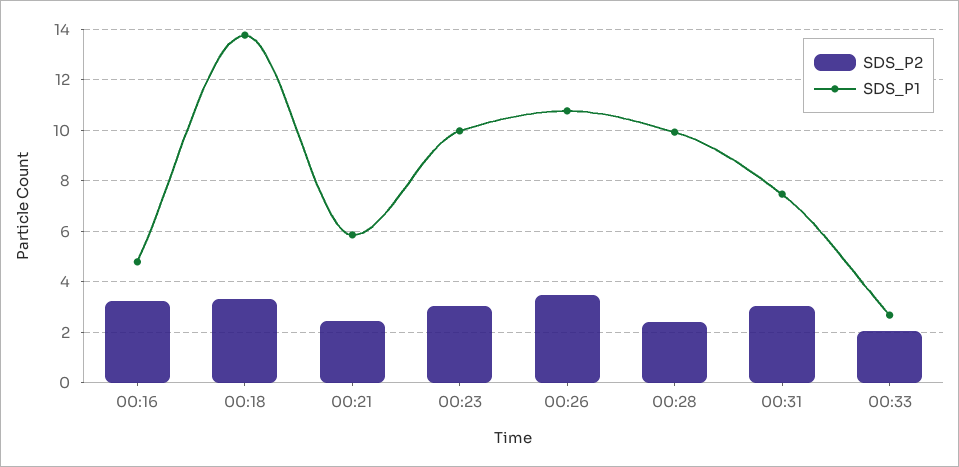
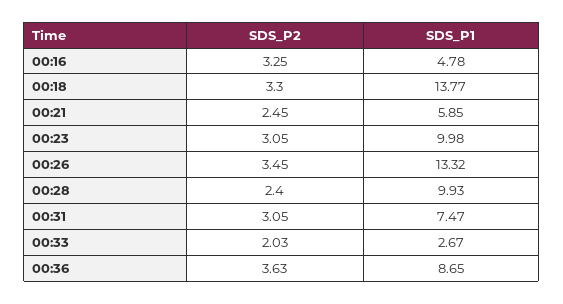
SDS_P1, 00:26: 10.75 -> 13.32
SDS_P2, 00:36: none -> 3.63
SDS_P1, 00:36: none -> 8.65

